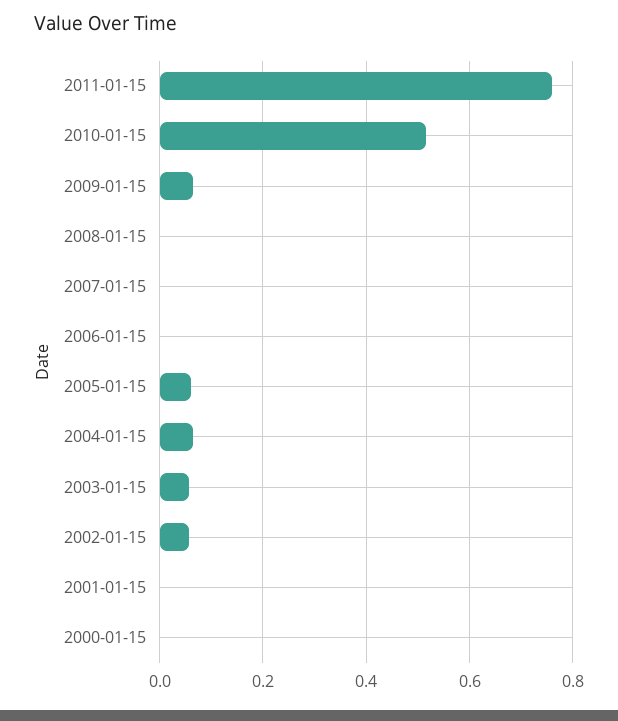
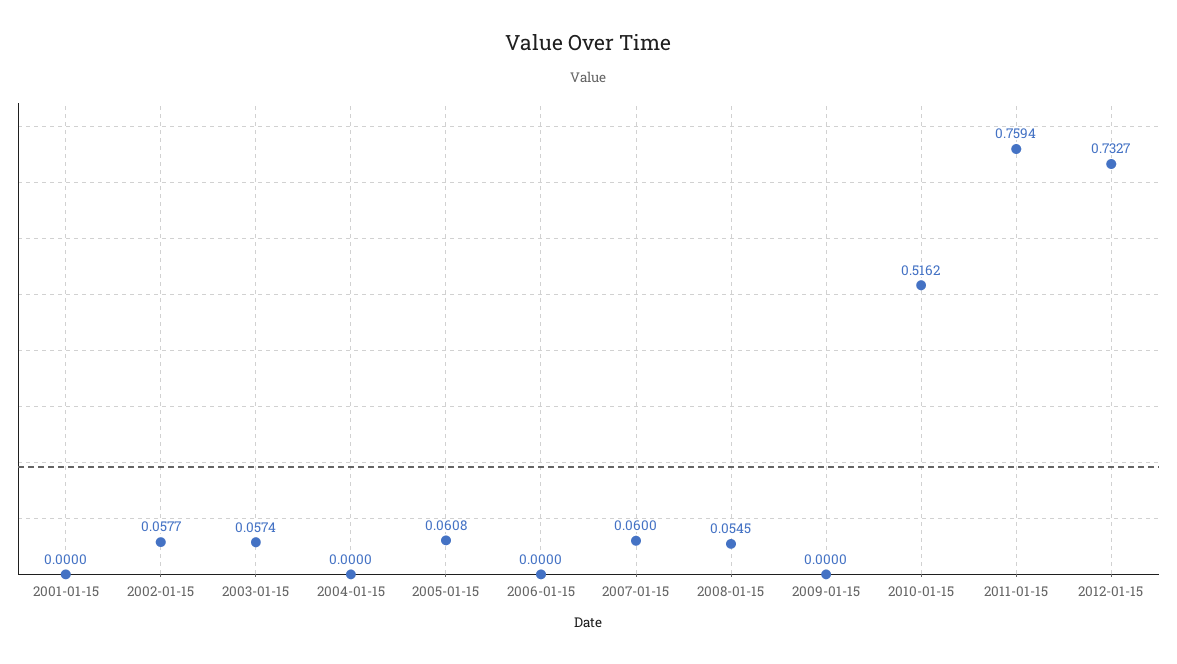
2009-01-15: 0.06 -> 0
2008-01-15: 0 -> 0.0545
2007-01-15: 0 -> 0.06
2004-01-15: 0.06 -> 0
2000-01-15: 0 -> none
2012-01-15: none -> 0.7327

